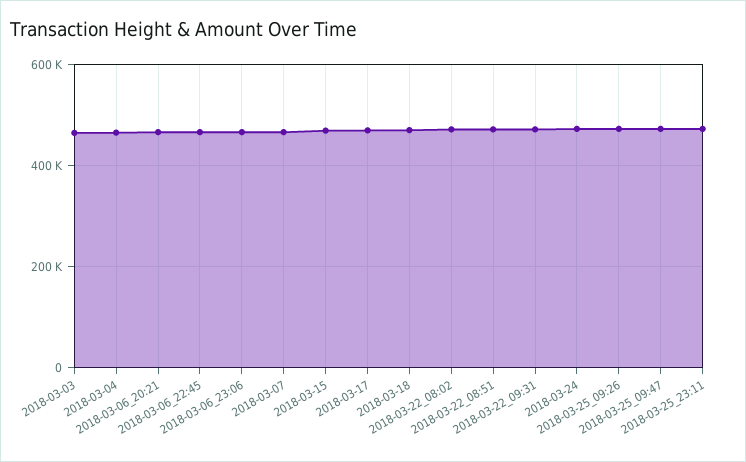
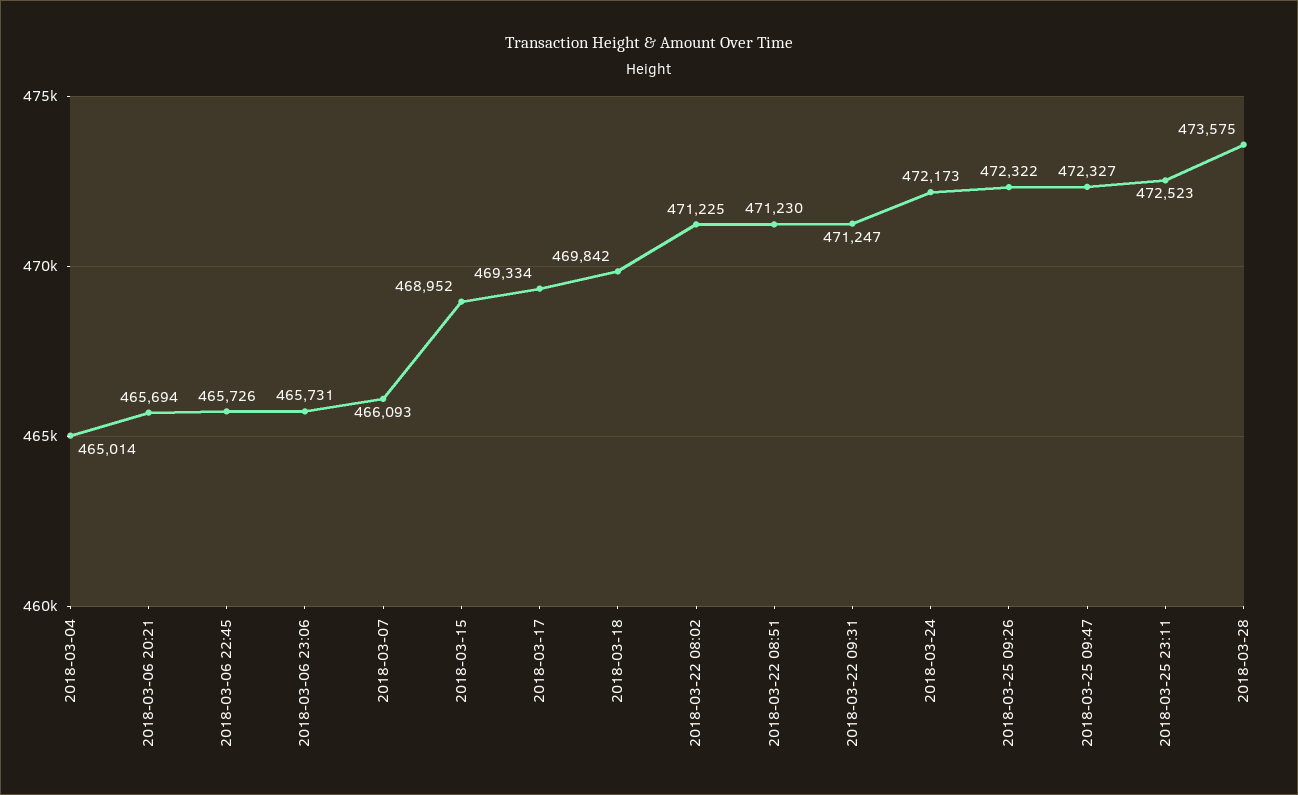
2018-03-03: 460000 -> none
2018-03-28: none -> 473575

